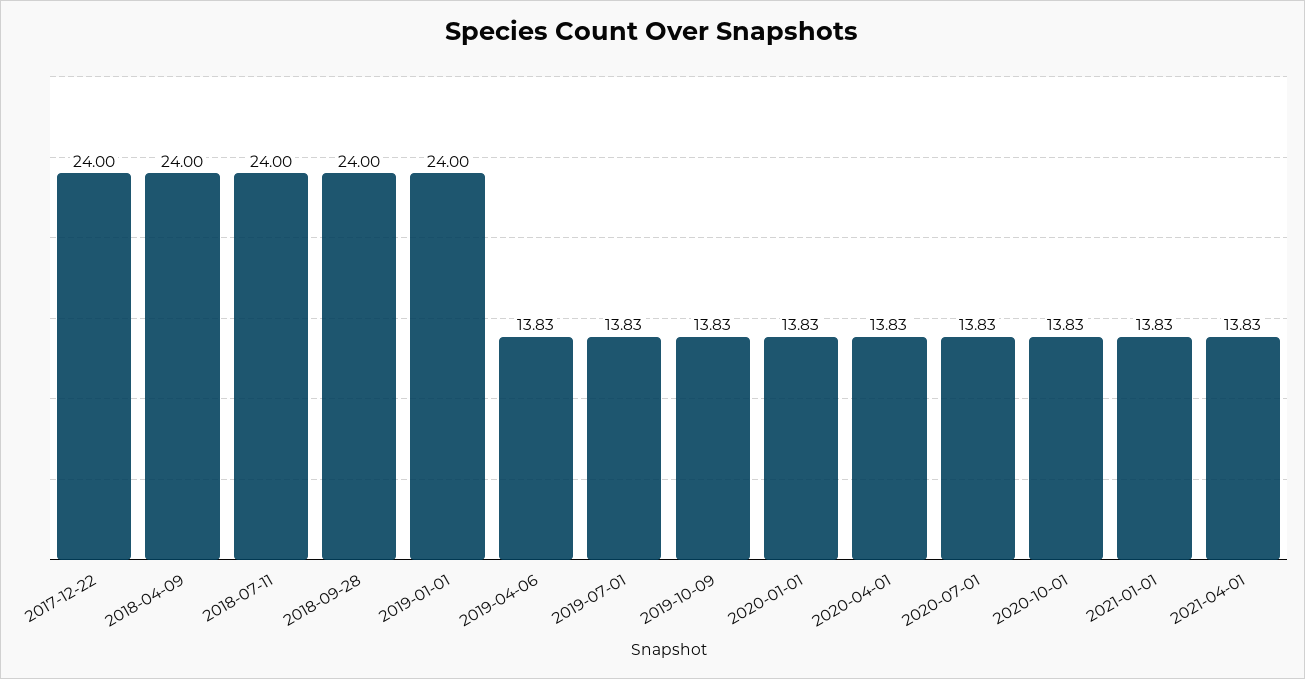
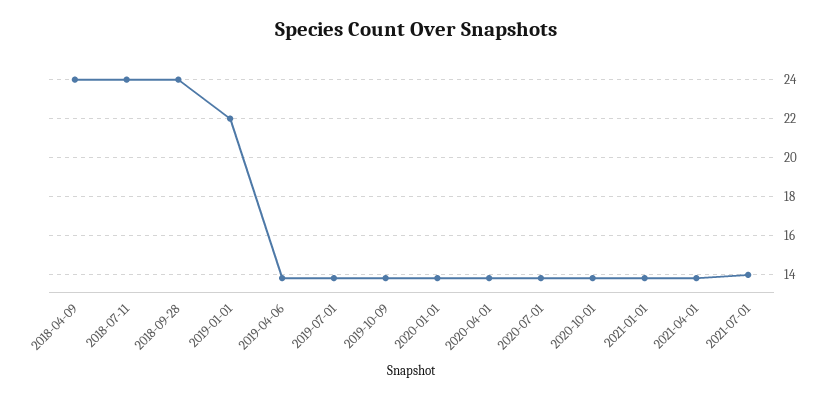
2017-12-22: 24 -> none
2019-01-01: 24 -> 22
2021-07-01: none -> 14

